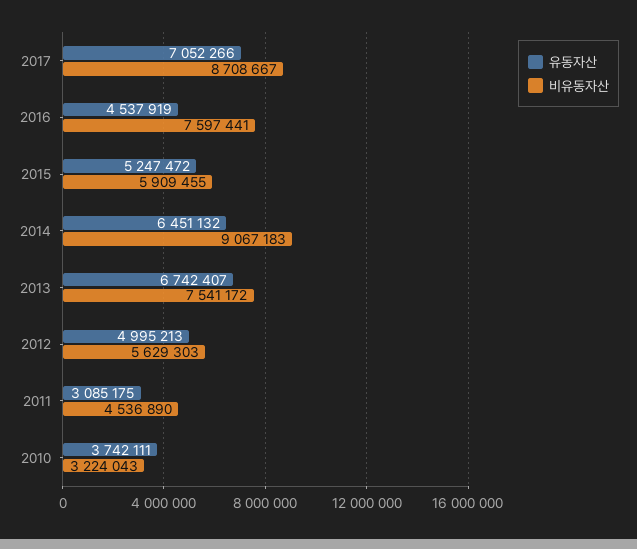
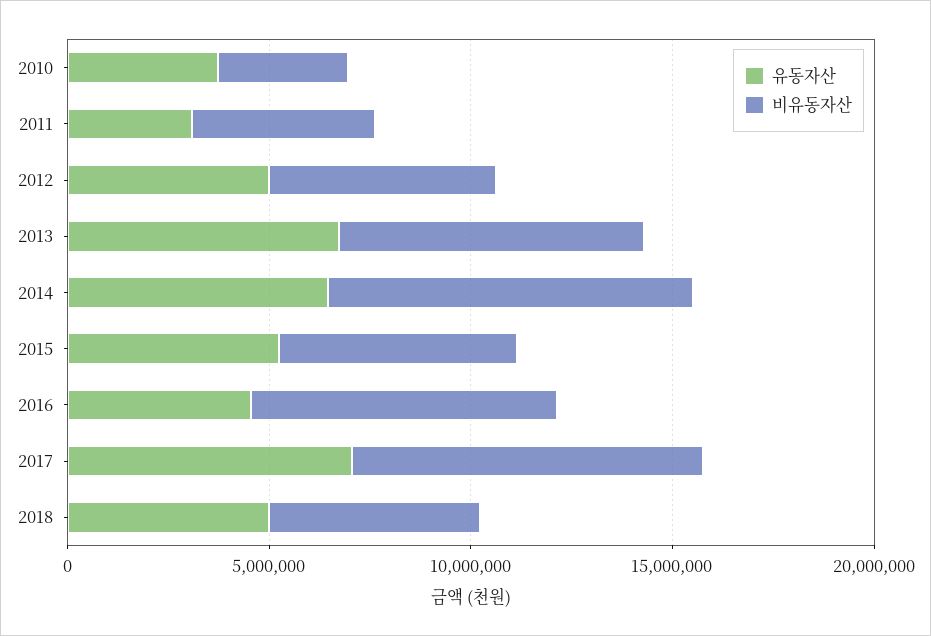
유동자산, 2018: none -> 5000000
비유동자산, 2018: none -> 5000000

